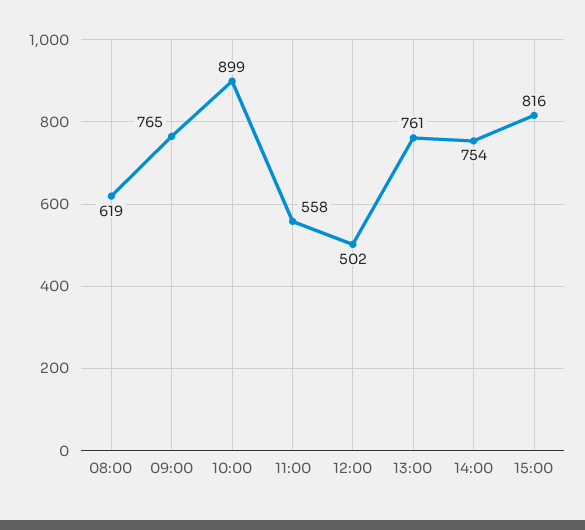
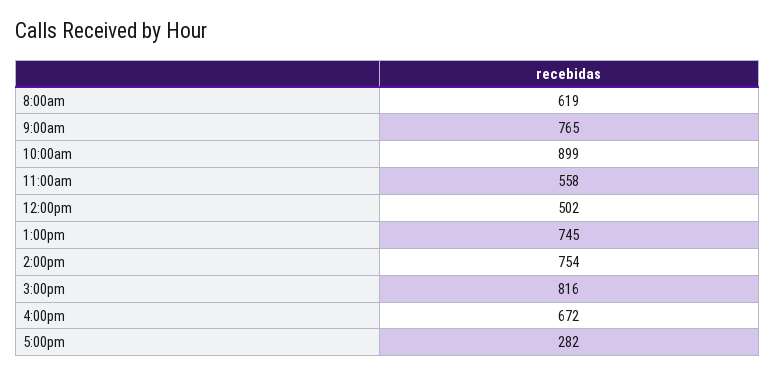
13:00: 761 -> 745
4:00pm: none -> 672
5:00pm: none -> 282

